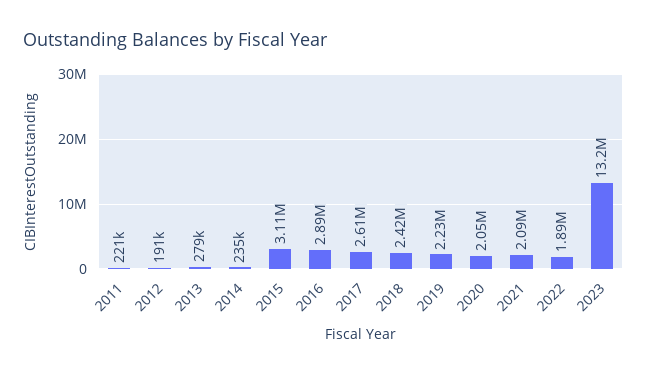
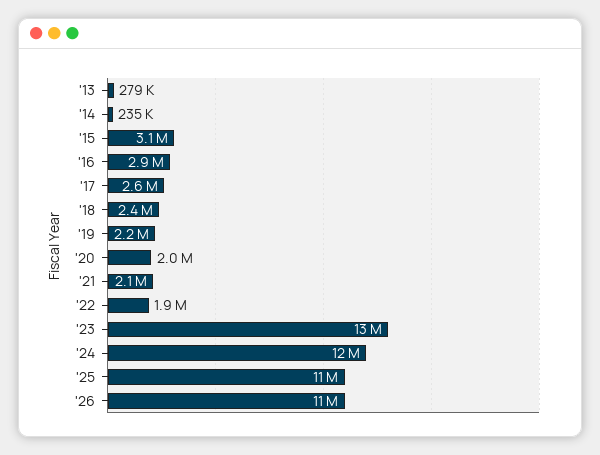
2011: 221000 -> none
2012: 191000 -> none
'24: none -> 12000000
'25: none -> 11000000
'26: none -> 11000000

